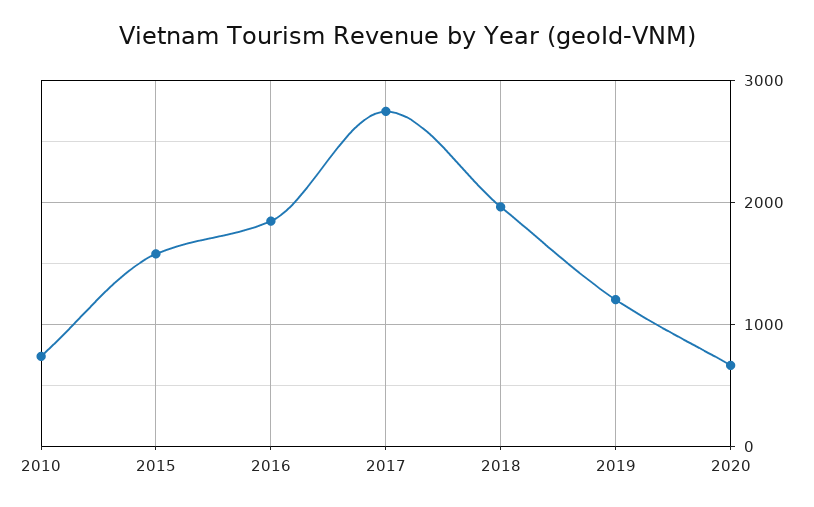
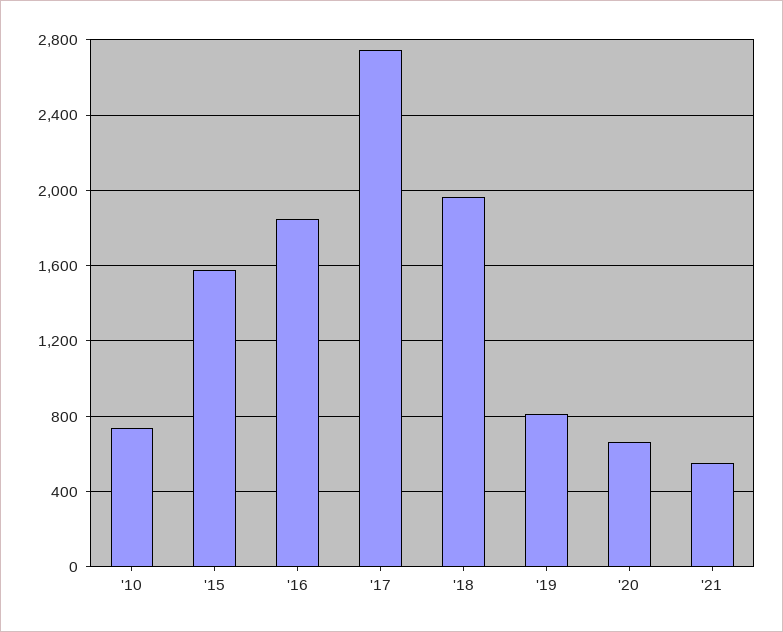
2019: 1200 -> 800
'21: none -> 550

